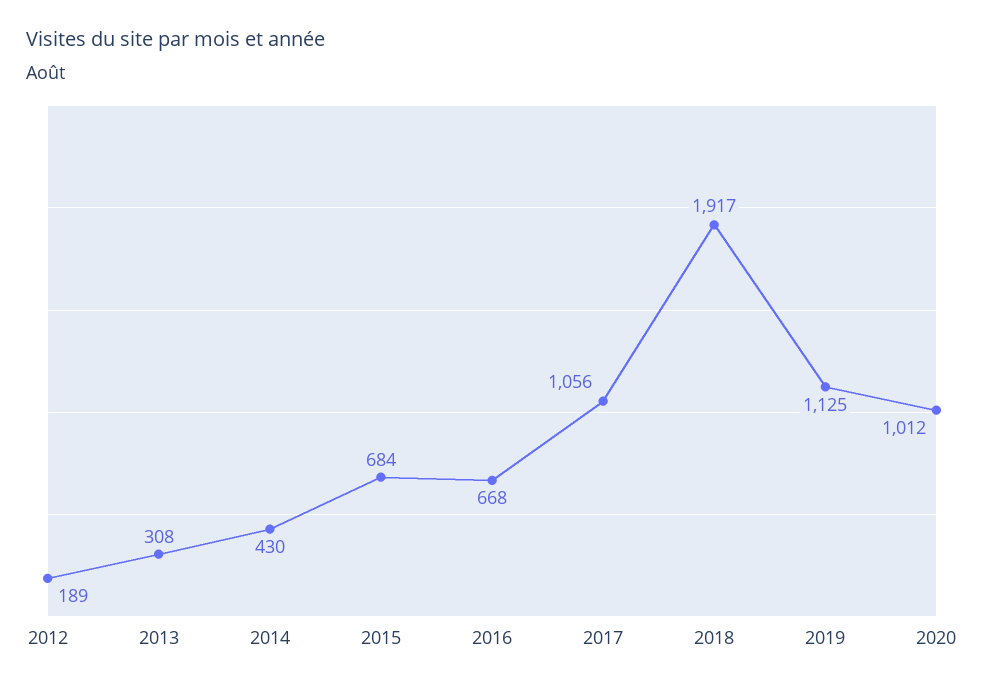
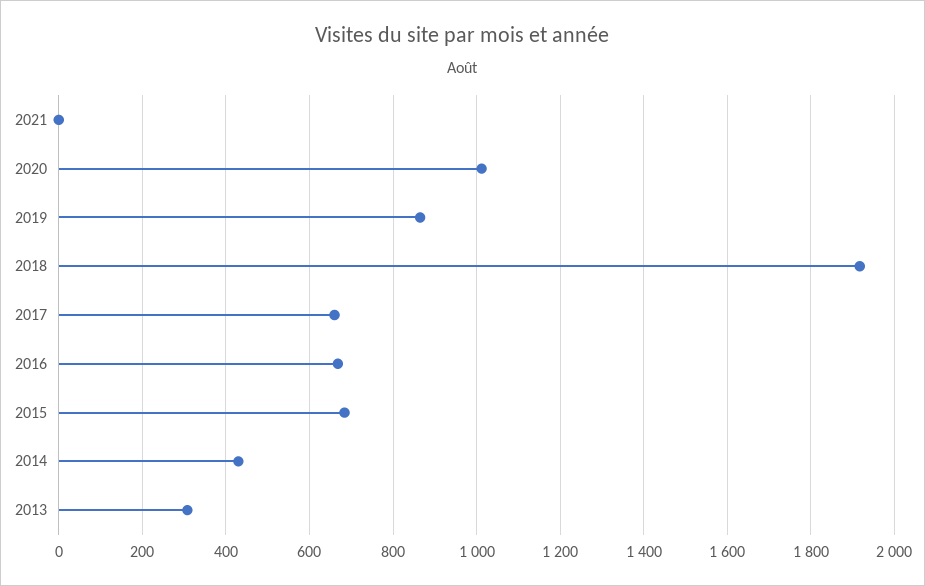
2012: 189 -> none
2017: 1056 -> 660
2019: 1125 -> 860
2021: none -> 0

